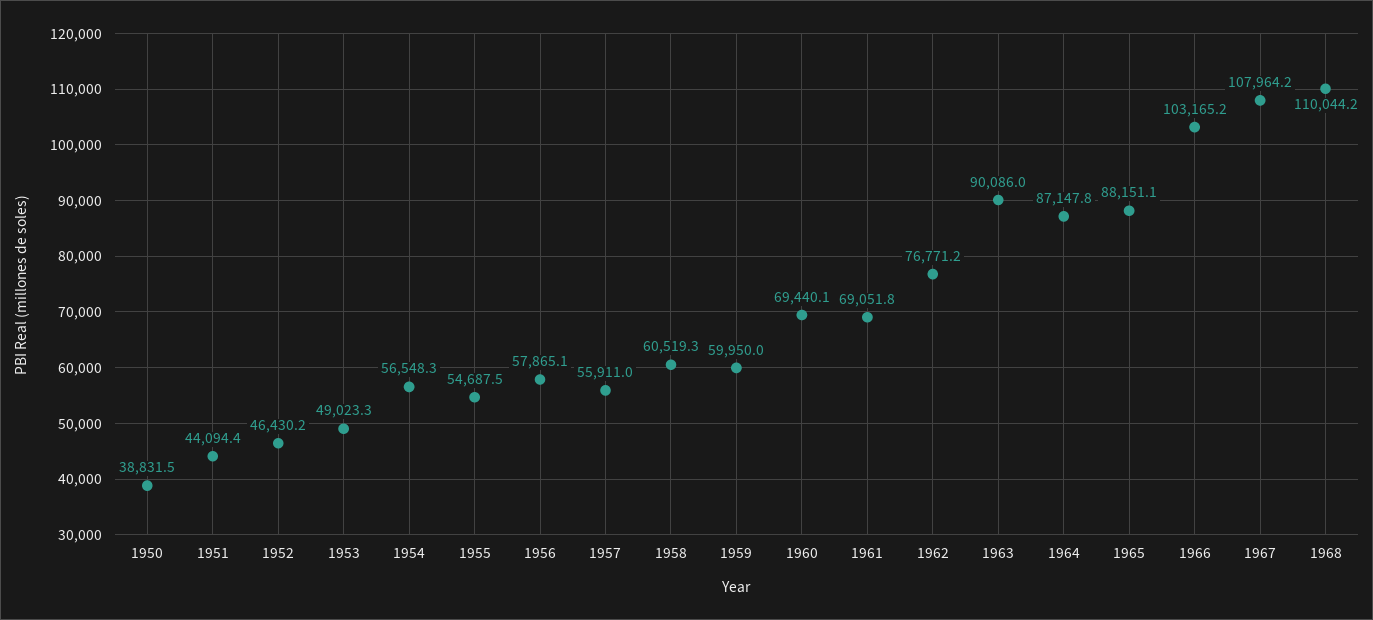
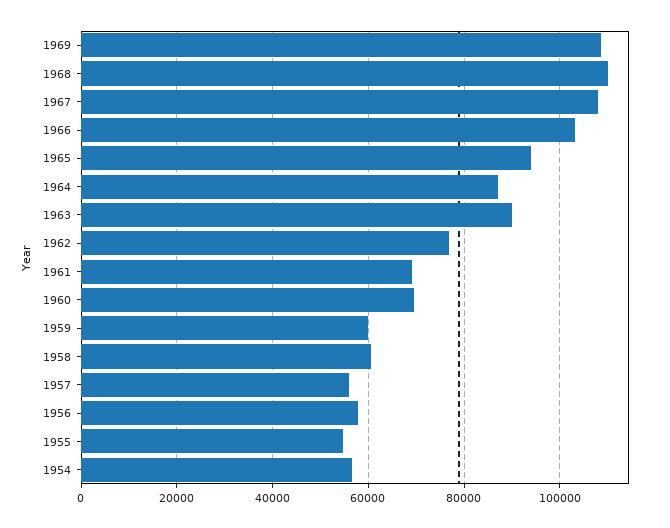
1950: 38831.5 -> none
1951: 44094.4 -> none
1952: 46430.2 -> none
1953: 49023.3 -> none
1965: 88151.1 -> 94000
1969: none -> 108000

